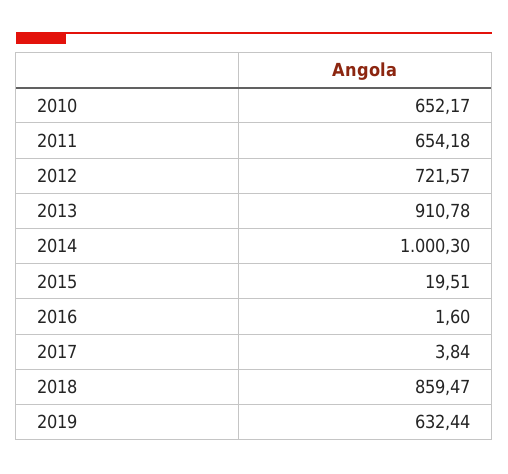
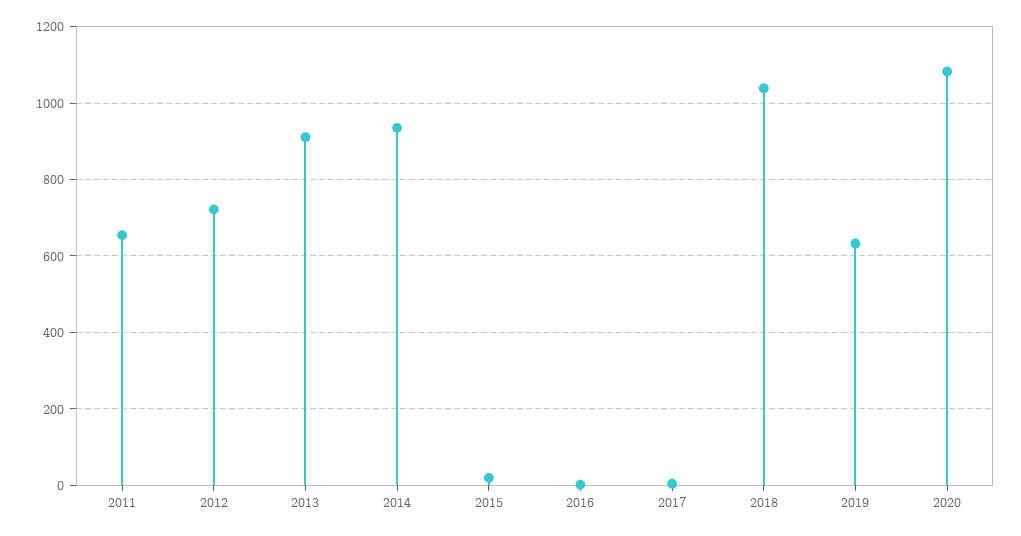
2010: 652.17 -> none
2014: 1000.3 -> 940
2018: 859.47 -> 1040
2020: none -> 1080

